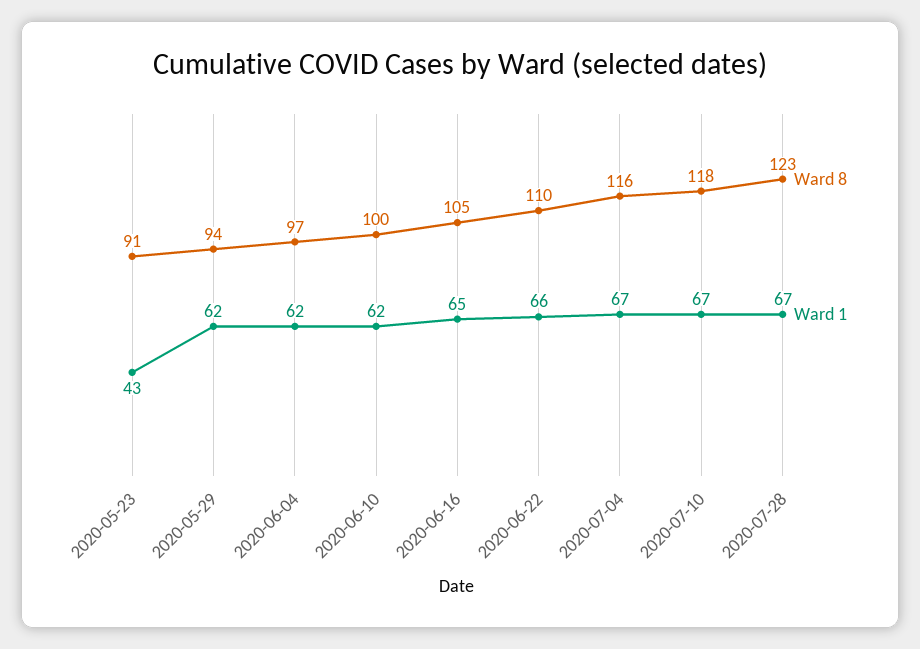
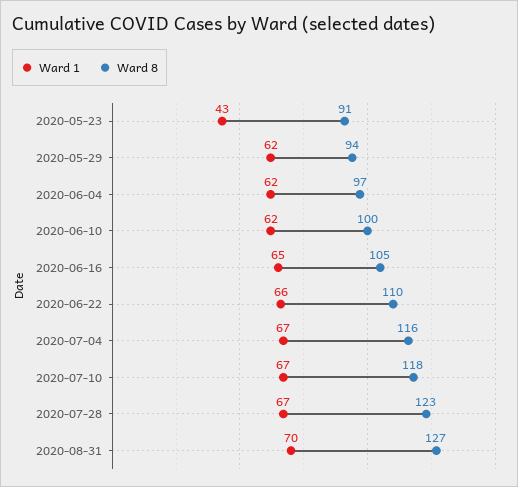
Ward 1, 2020-08-31: none -> 70
Ward 8, 2020-08-31: none -> 127

